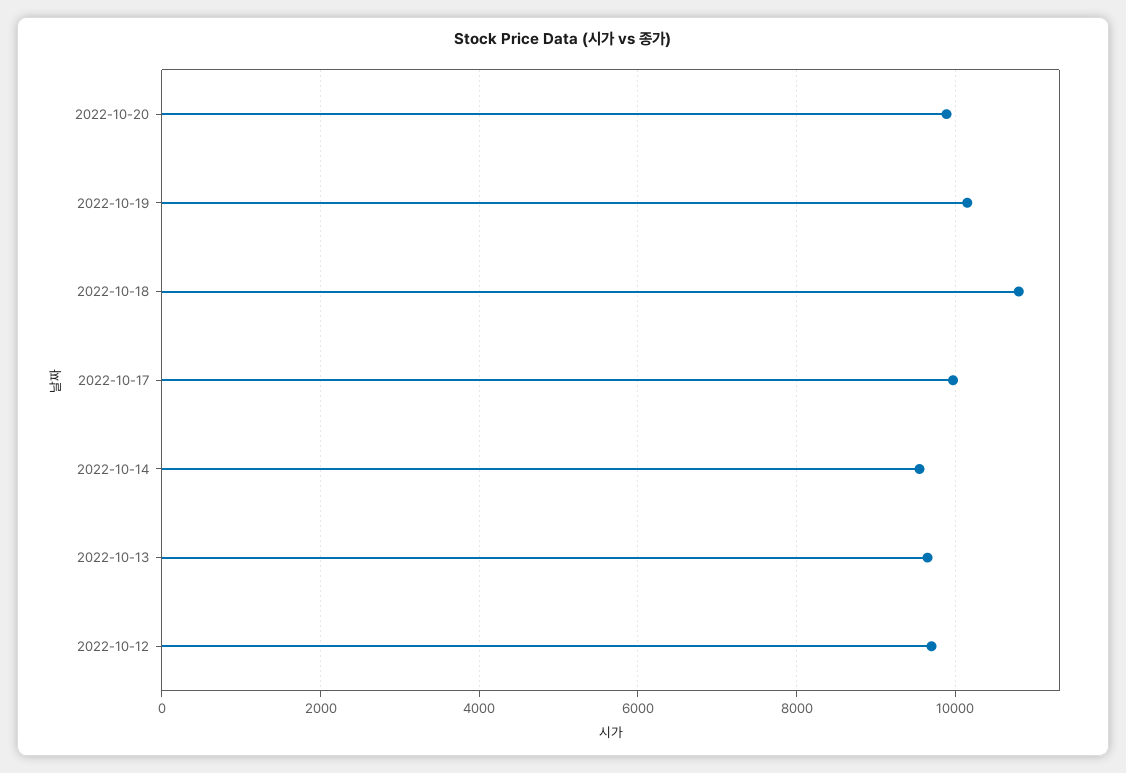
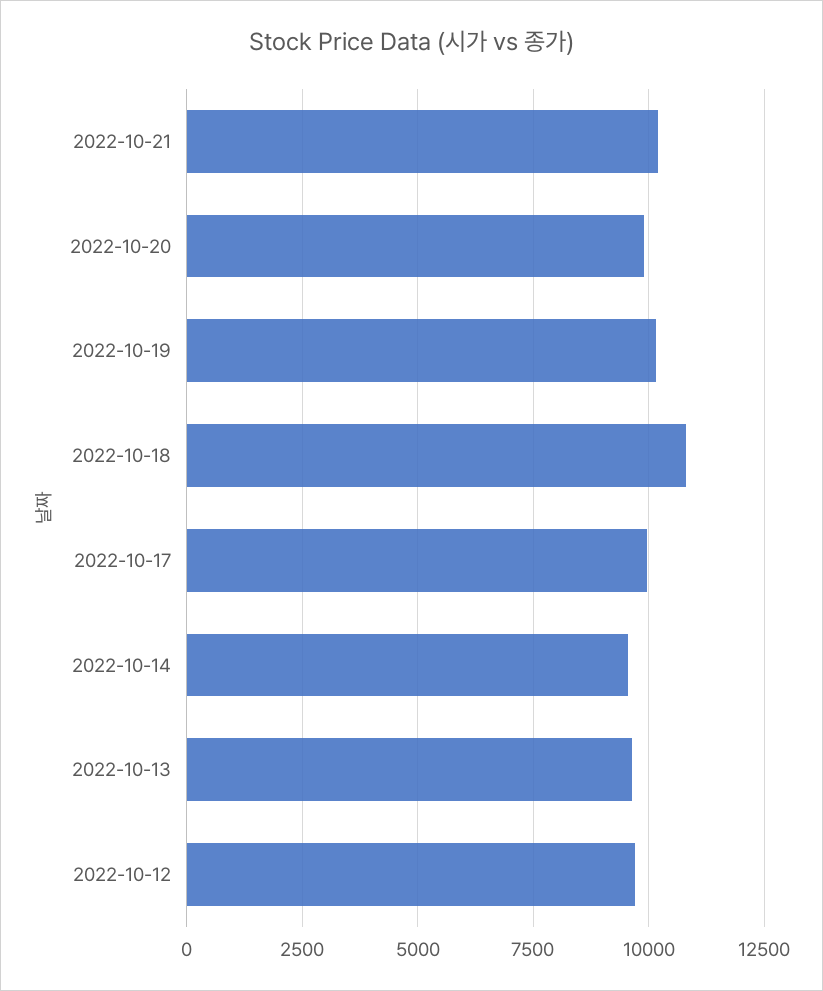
2022-10-21: none -> 10250

